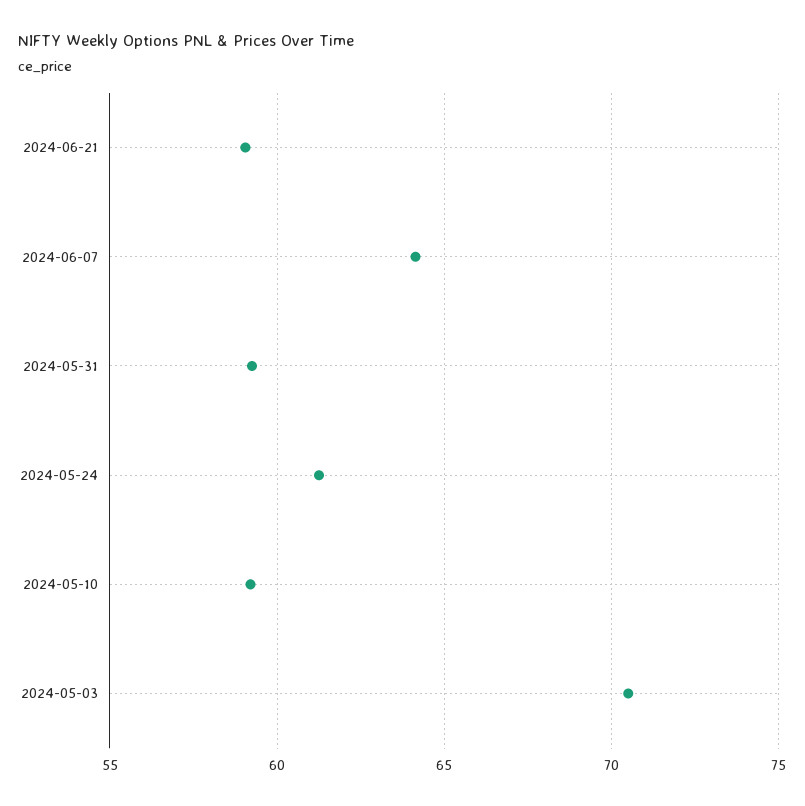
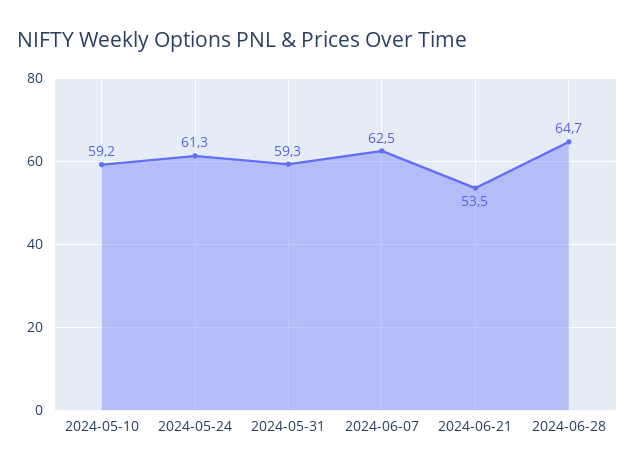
2024-06-21: 59 -> 53.5
2024-06-07: 64 -> 62.5
2024-05-03: 70.5 -> none
2024-06-28: none -> 64.7

